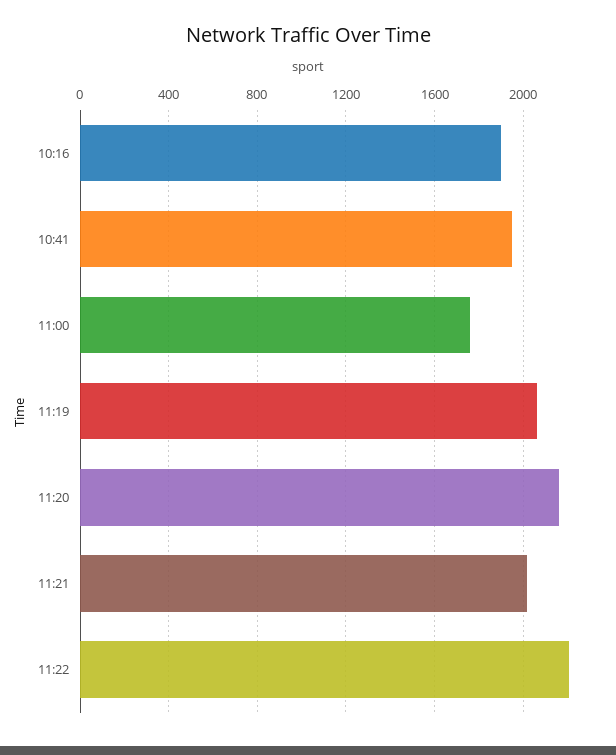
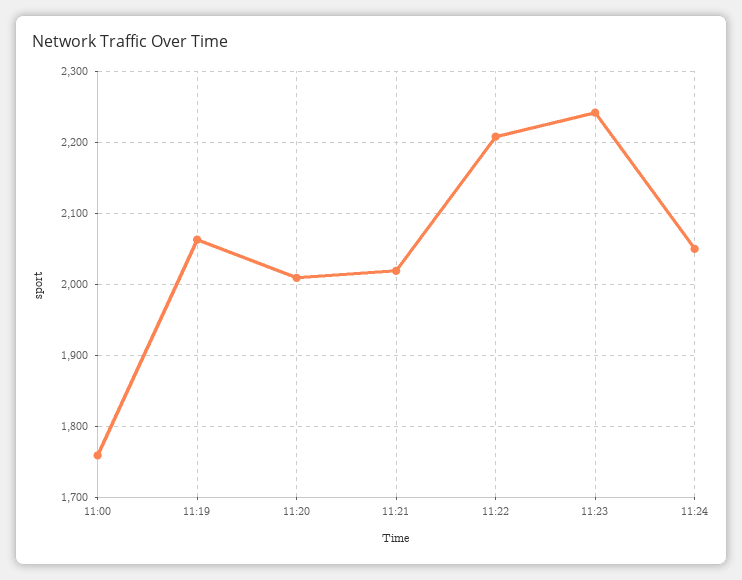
10:16: 1900 -> none
10:41: 1950 -> none
11:20: 2150 -> 2010
11:23: none -> 2240
11:24: none -> 2050

